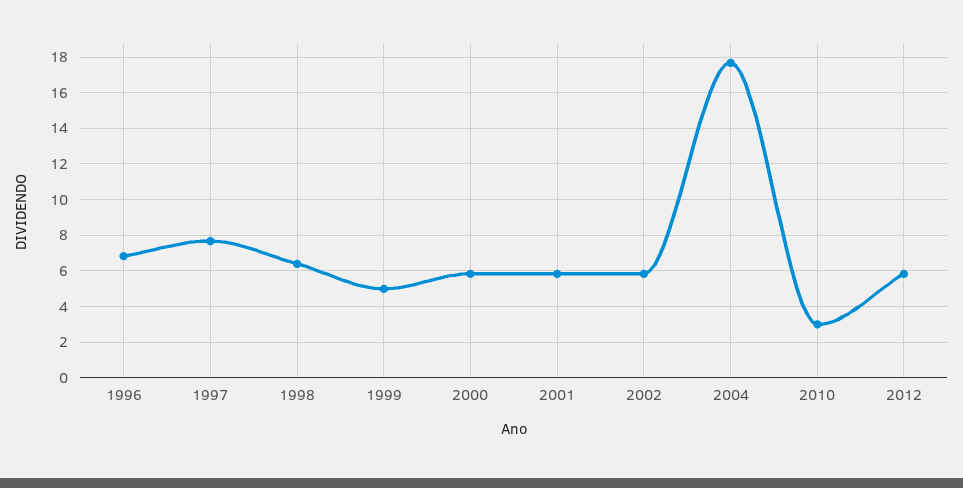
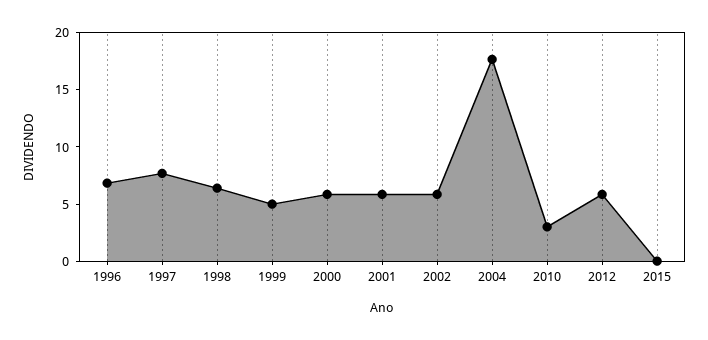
2015: none -> 0

